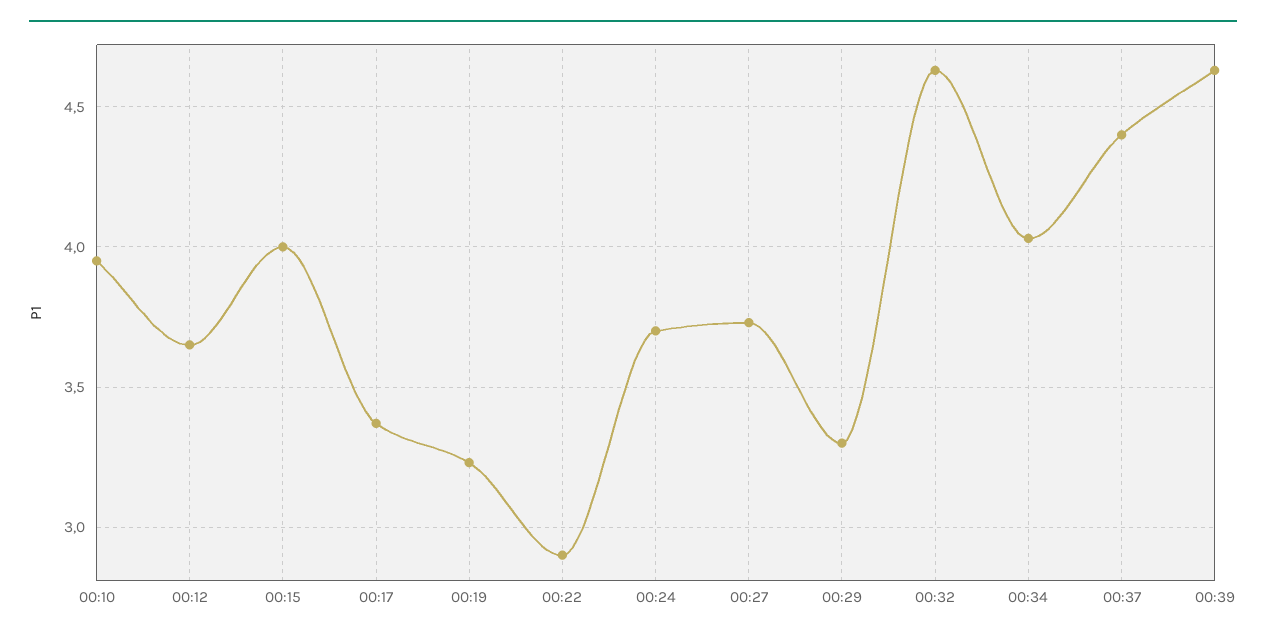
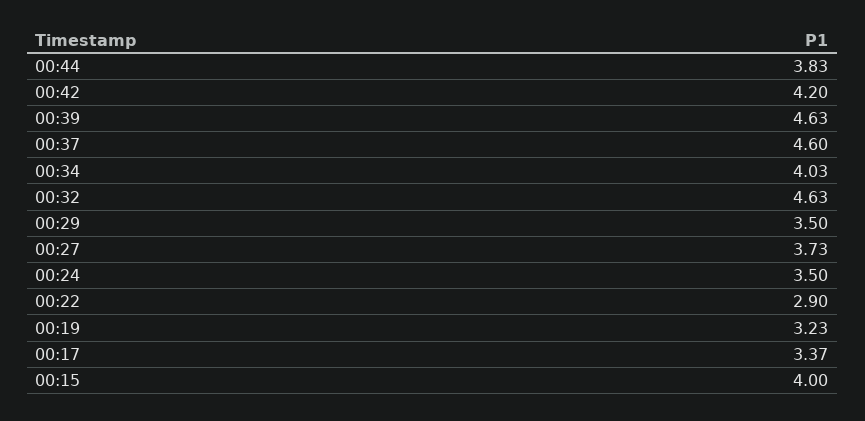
00:10: 3.95 -> none
00:12: 3.65 -> none
00:24: 3.7 -> 3.5
00:29: 3.3 -> 3.5
00:37: 4.4 -> 4.6
00:44: none -> 3.83
00:42: none -> 4.2

